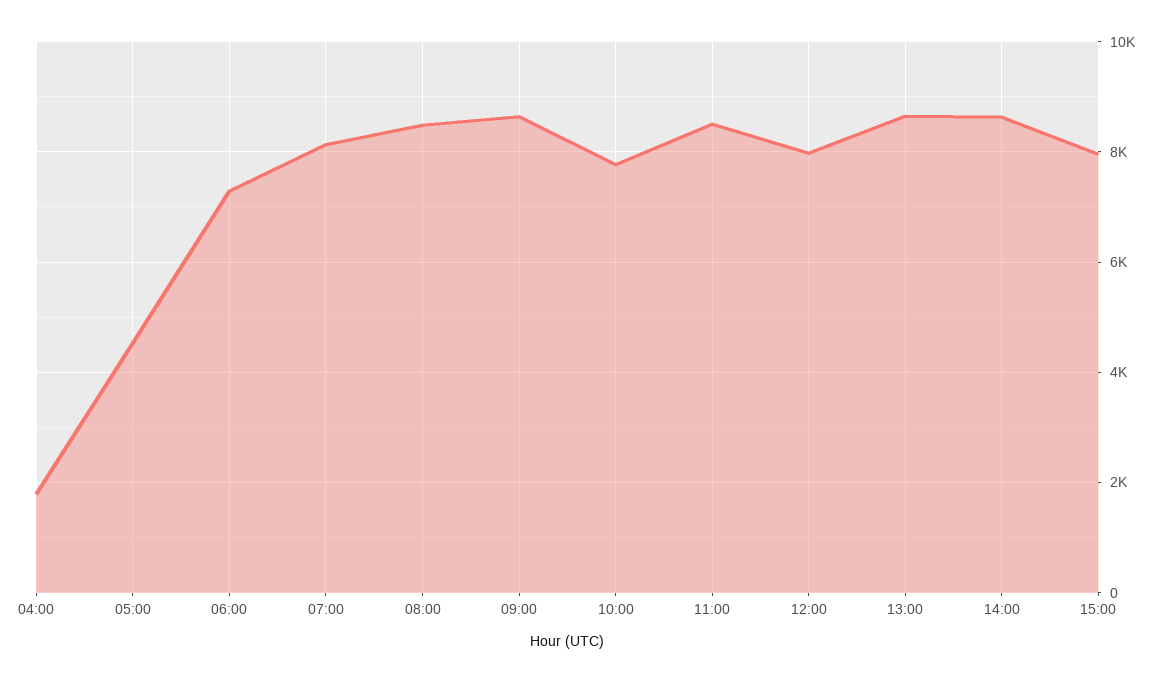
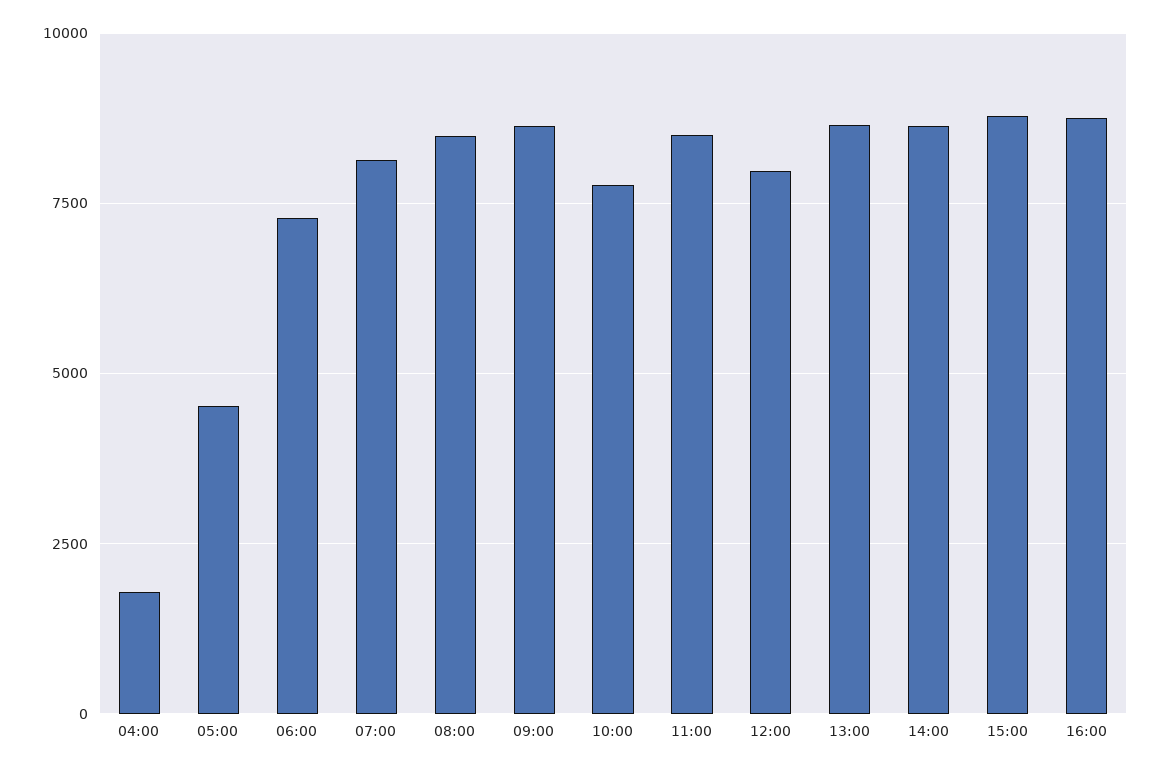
15:00: 8000 -> 8750
16:00: none -> 8750

